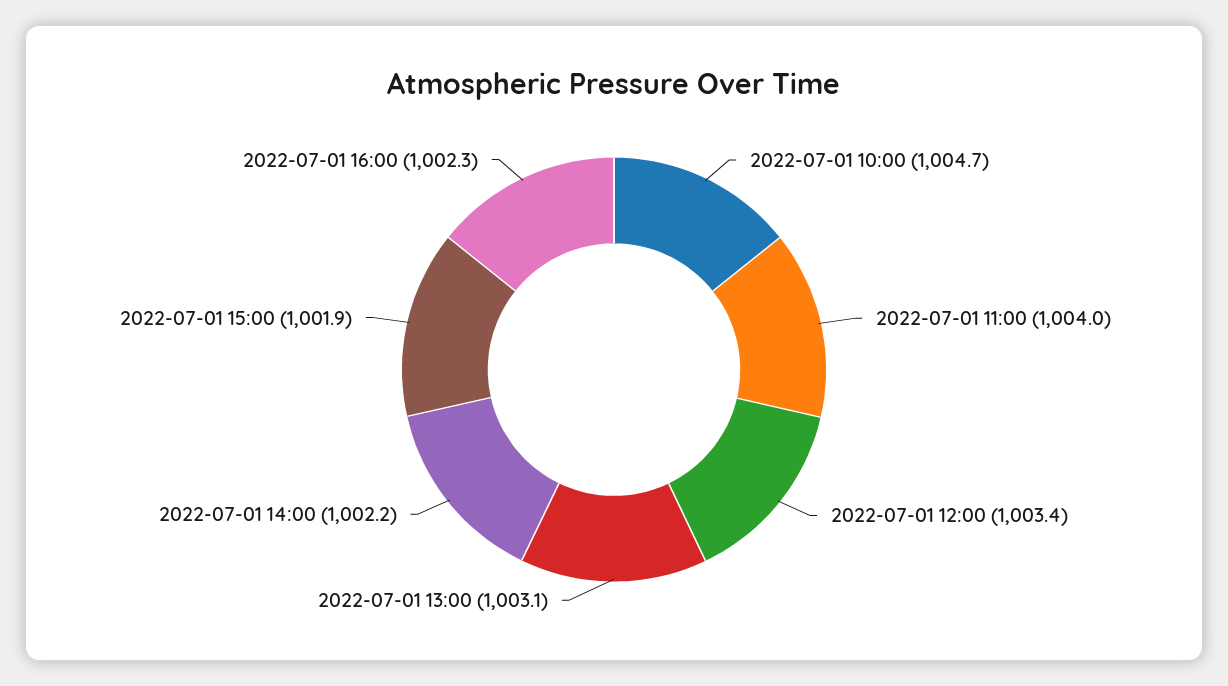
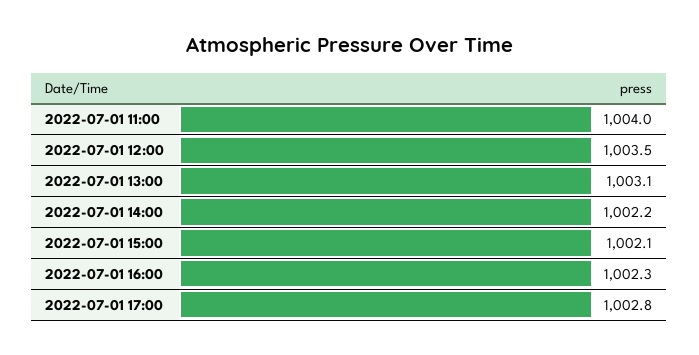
2022-07-01 10:00: 1004.7 -> none
2022-07-01 12:00: 1003.4 -> 1003.5
2022-07-01 15:00: 1001.9 -> 1002.1
2022-07-01 17:00: none -> 1002.8

